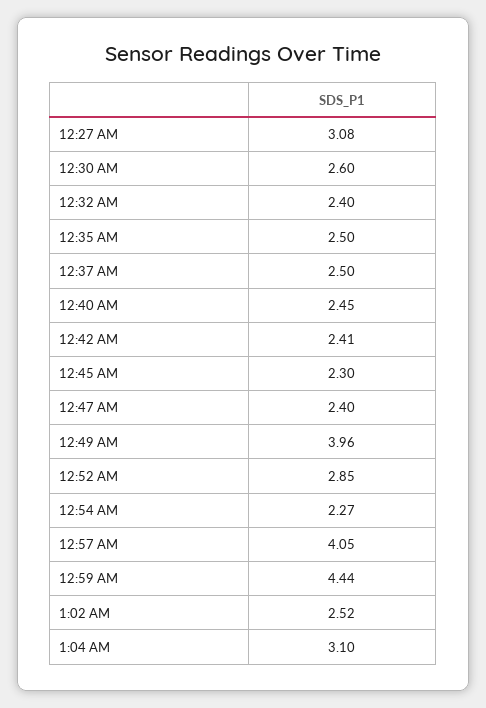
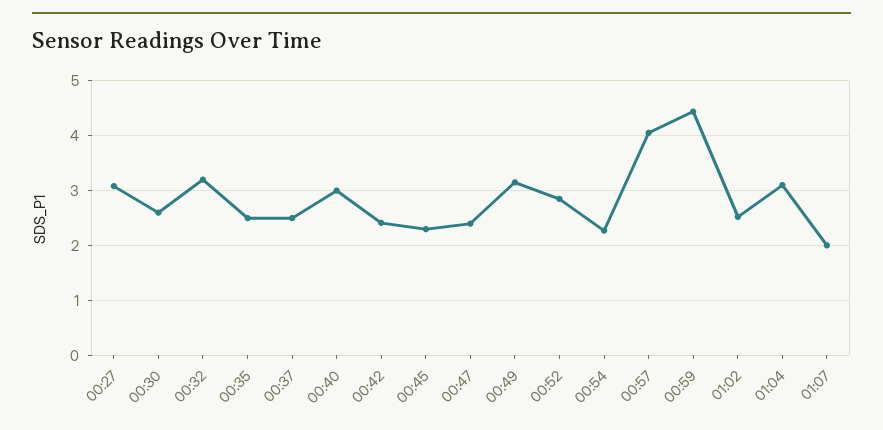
12:32 AM: 2.4 -> 3.2
12:40 AM: 2.45 -> 3
12:49 AM: 3.96 -> 3.2
01:07: none -> 2

